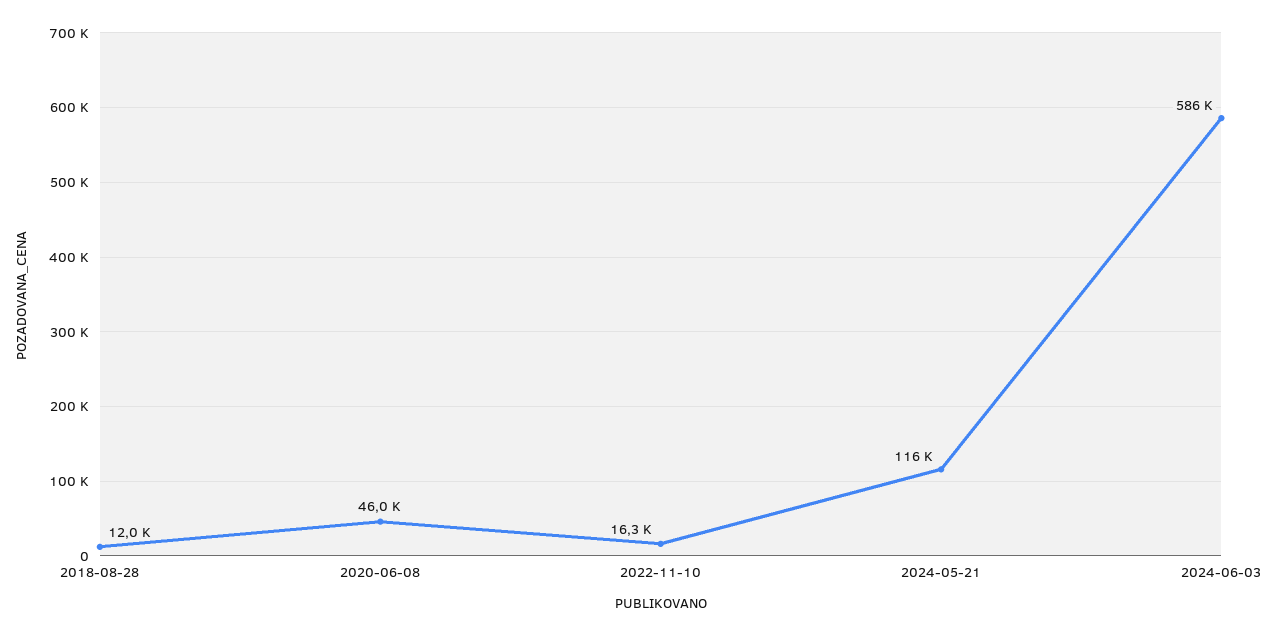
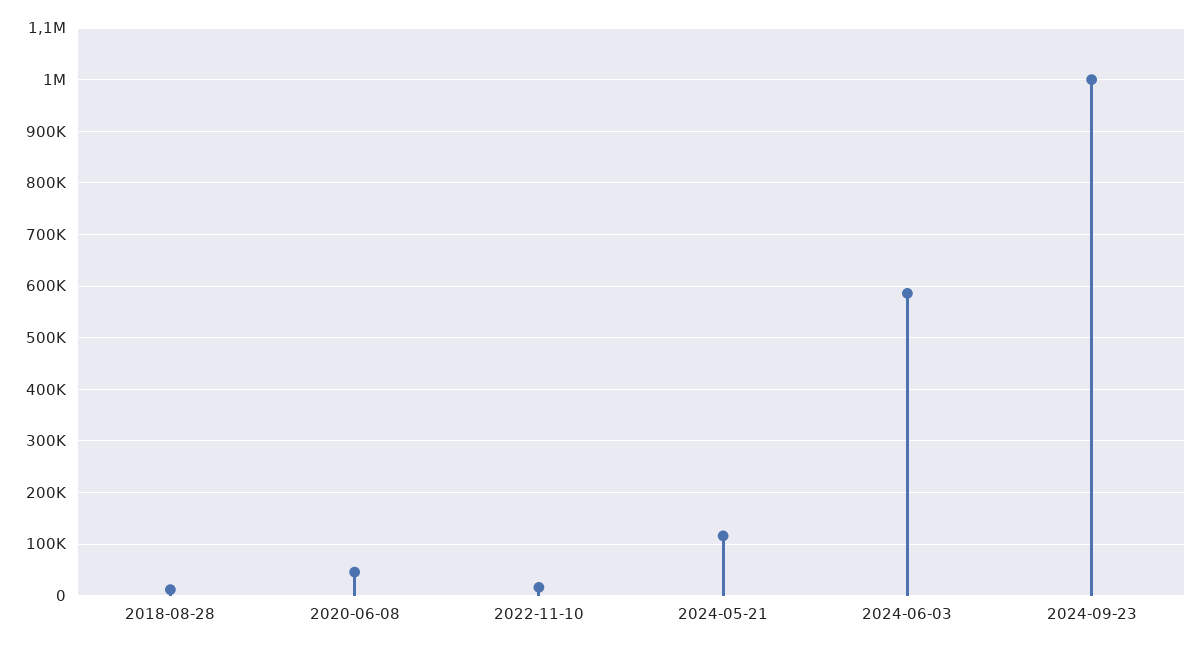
2024-09-23: none -> 1000000

